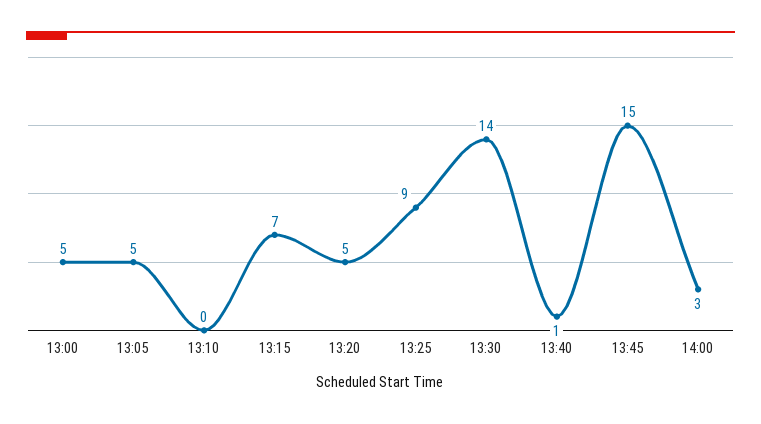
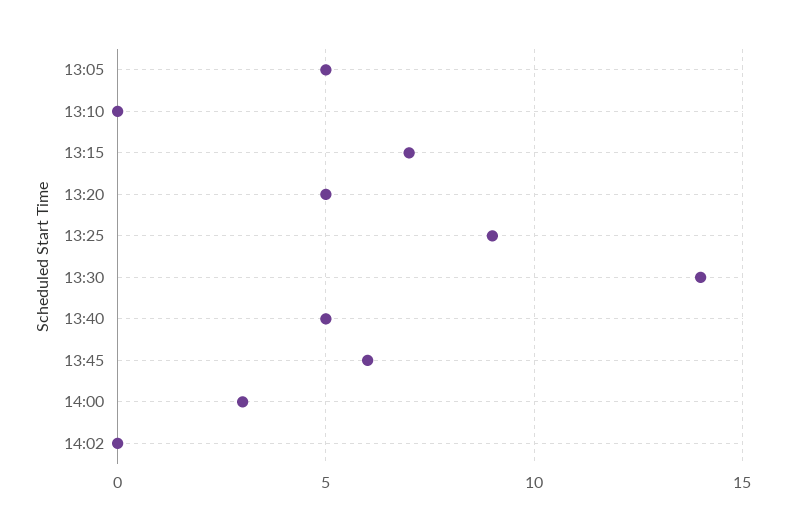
13:00: 5 -> none
13:40: 1 -> 5
13:45: 15 -> 6
14:02: none -> 0

